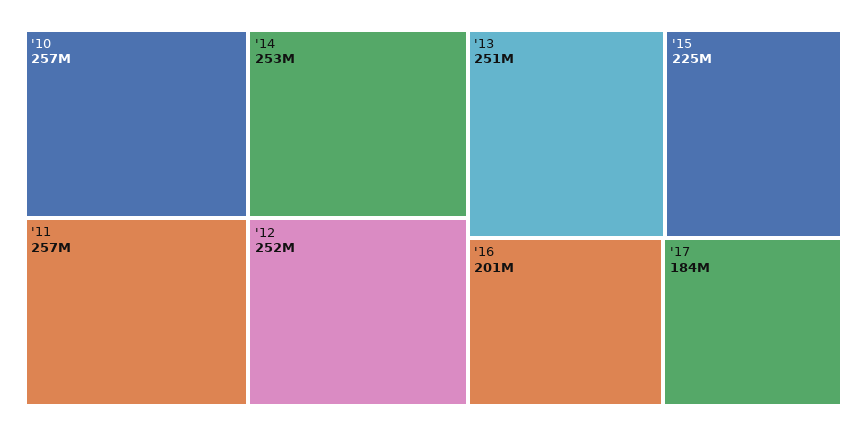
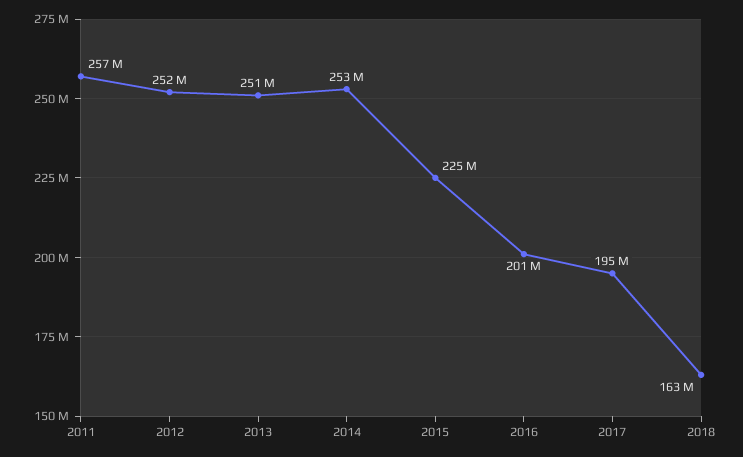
'10: 257000000 -> none
'17: 184000000 -> 195000000
2018: none -> 163000000

